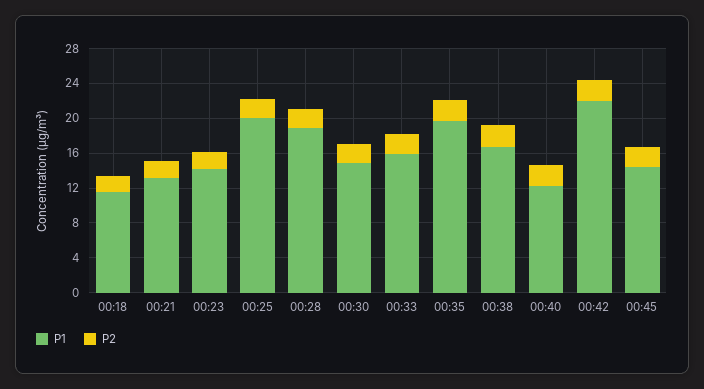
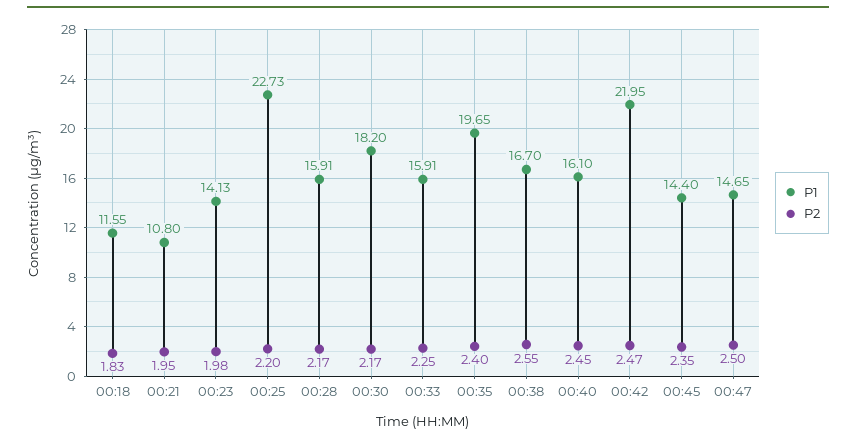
P1, 00:21: 13 -> 10.8
P1, 00:25: 20 -> 22.73
P1, 00:28: 19 -> 15.91
P1, 00:30: 15 -> 18.2
P1, 00:40: 12 -> 16.1
P1, 00:47: none -> 14.65
P2, 00:47: none -> 2.5

